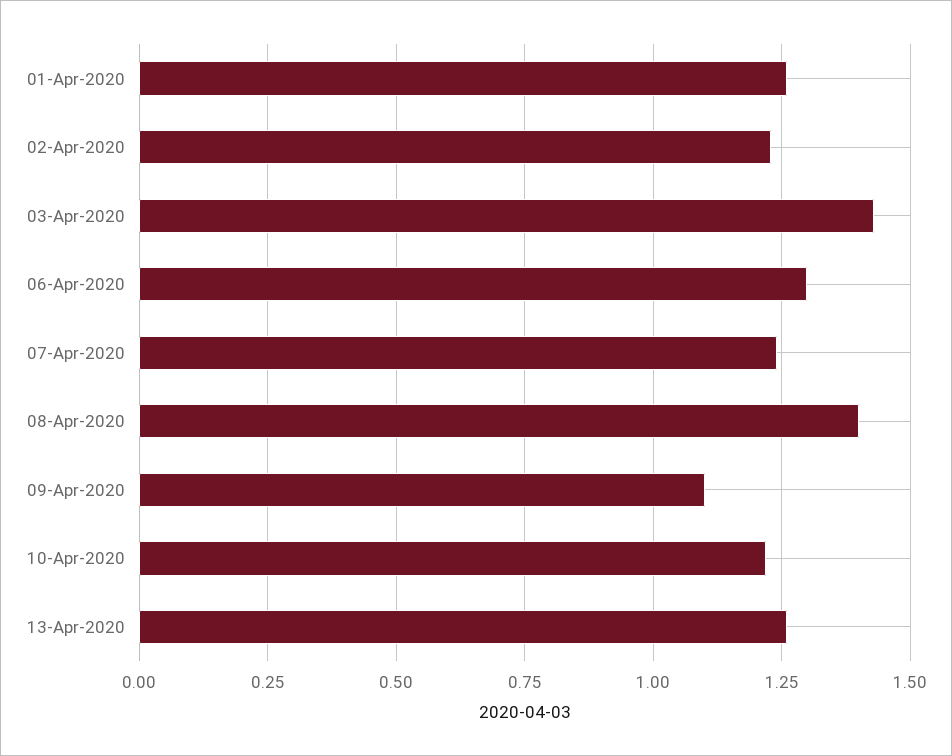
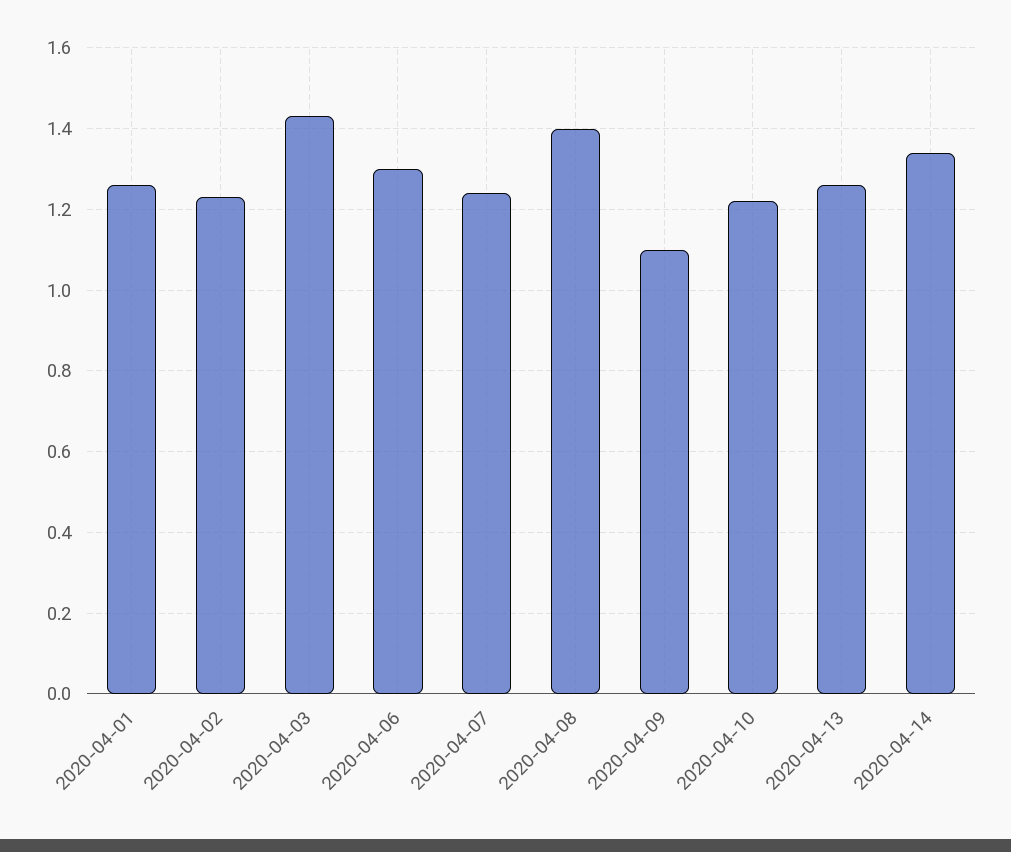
2020-04-14: none -> 1.35

